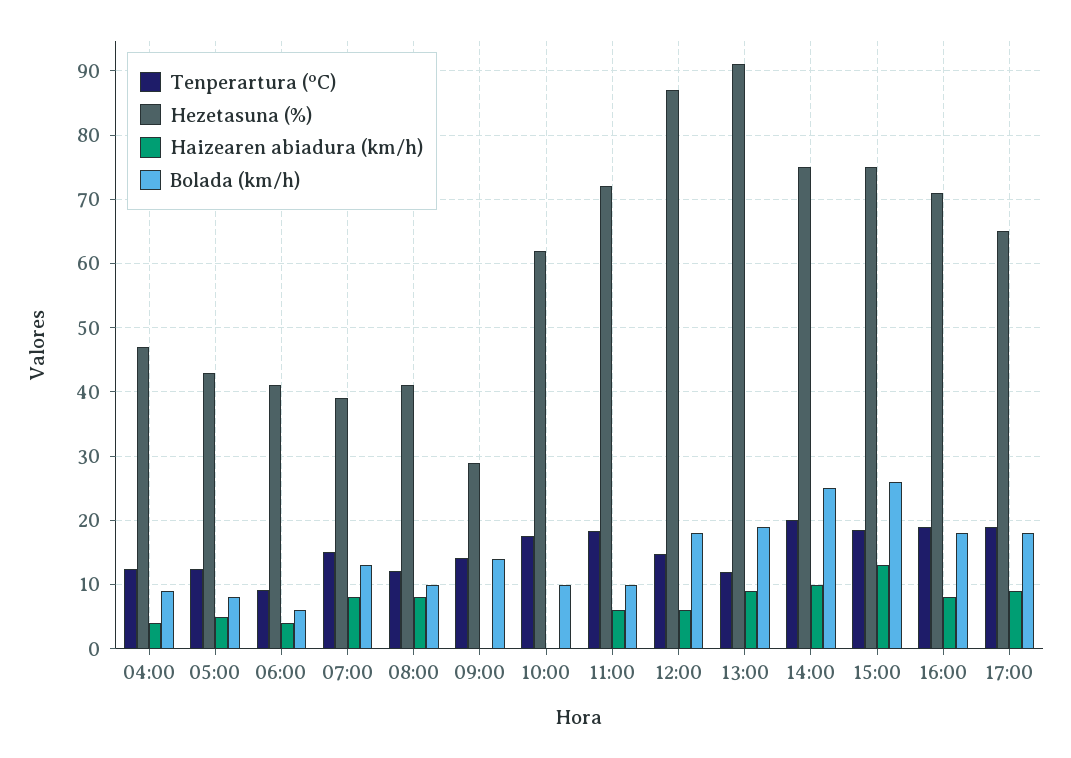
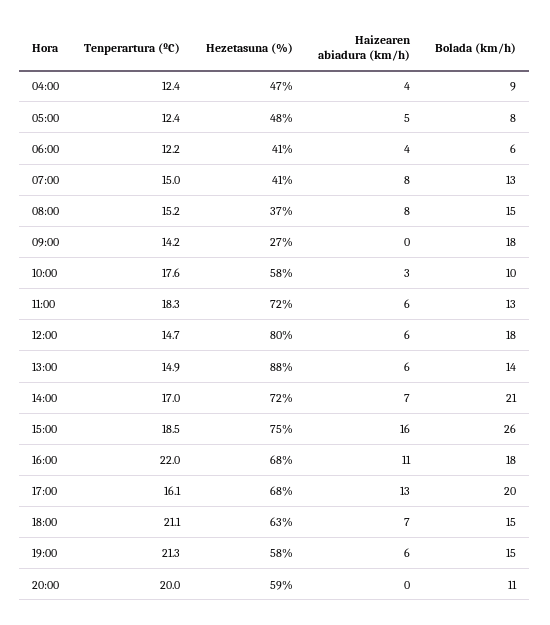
Hezetasuna (%), 05:00: 43 -> 48
Tenperartura (ºC), 06:00: 9 -> 12.2
Hezetasuna (%), 07:00: 39 -> 41
Tenperartura (ºC), 08:00: 12 -> 15.2
Hezetasuna (%), 08:00: 41 -> 37
Bolada (km/h), 08:00: 10 -> 15
Hezetasuna (%), 09:00: 29 -> 27
Bolada (km/h), 09:00: 14 -> 18
Hezetasuna (%), 10:00: 62 -> 58
Haizearen abiadura (km/h), 10:00: 0 -> 3
Bolada (km/h), 11:00: 10 -> 13
Hezetasuna (%), 12:00: 87 -> 80
Tenperartura (ºC), 13:00: 12 -> 14.9
Hezetasuna (%), 13:00: 91 -> 88
Haizearen abiadura (km/h), 13:00: 9 -> 6
Bolada (km/h), 13:00: 19 -> 14
Tenperartura (ºC), 14:00: 20 -> 17
Hezetasuna (%), 14:00: 75 -> 72
Haizearen abiadura (km/h), 14:00: 10 -> 7
Bolada (km/h), 14:00: 25 -> 21
Haizearen abiadura (km/h), 15:00: 13 -> 16
Tenperartura (ºC), 16:00: 19 -> 22
Hezetasuna (%), 16:00: 71 -> 68
Haizearen abiadura (km/h), 16:00: 8 -> 11
Tenperartura (ºC), 17:00: 19 -> 16.1
Hezetasuna (%), 17:00: 65 -> 68
Haizearen abiadura (km/h), 17:00: 9 -> 13
Bolada (km/h), 17:00: 18 -> 20
Tenperartura (ºC), 18:00: none -> 21.1
Hezetasuna (%), 18:00: none -> 63
Haizearen abiadura (km/h), 18:00: none -> 7
Bolada (km/h), 18:00: none -> 15
Tenperartura (ºC), 19:00: none -> 21.3
Hezetasuna (%), 19:00: none -> 58
Haizearen abiadura (km/h), 19:00: none -> 6
Bolada (km/h), 19:00: none -> 15
Tenperartura (ºC), 20:00: none -> 20
Hezetasuna (%), 20:00: none -> 59
Haizearen abiadura (km/h), 20:00: none -> 0
Bolada (km/h), 20:00: none -> 11

